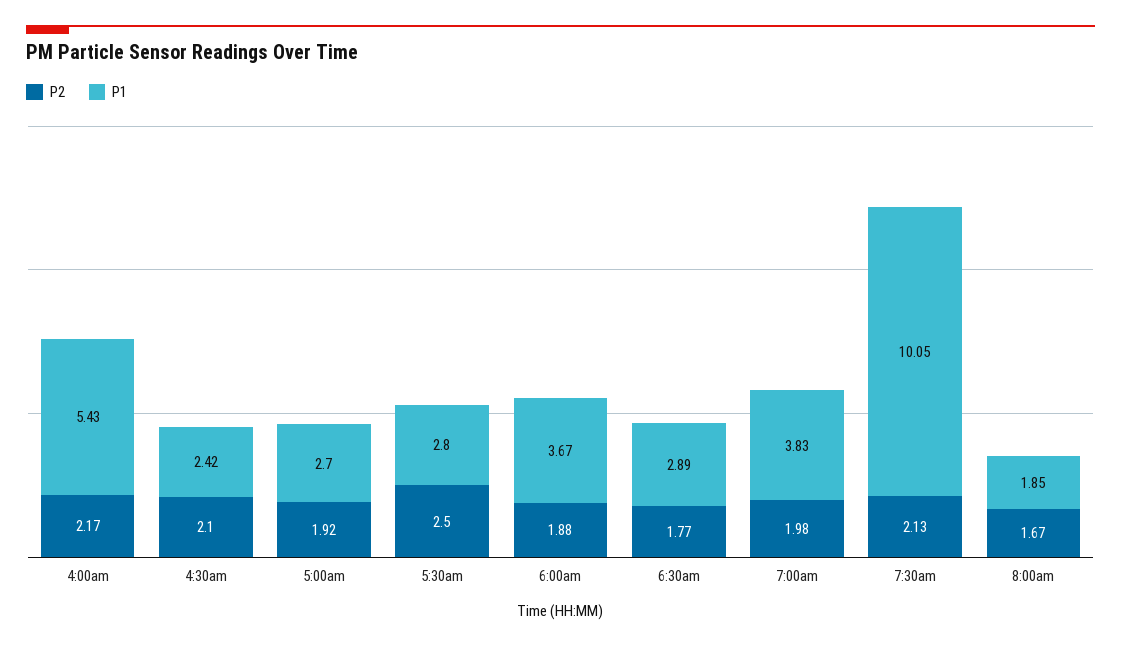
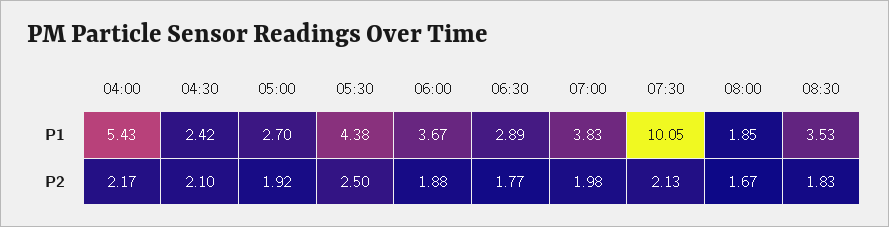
P1, 5:30am: 2.8 -> 4.38
P1, 08:30: none -> 3.53
P2, 08:30: none -> 1.83

